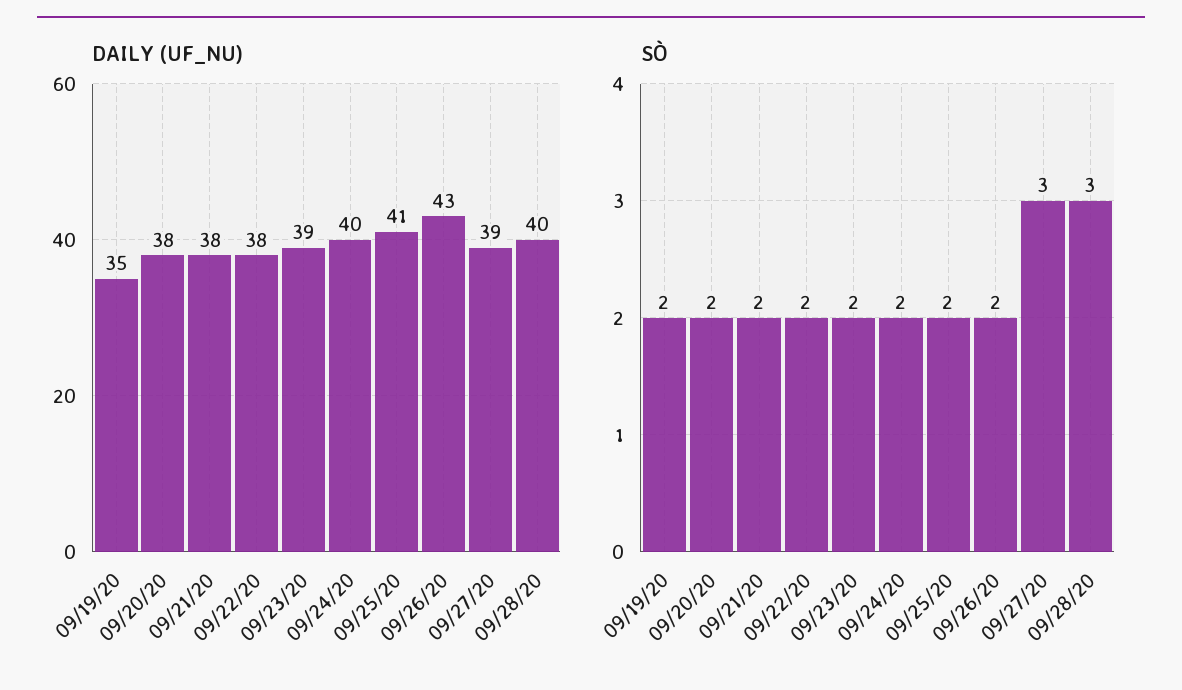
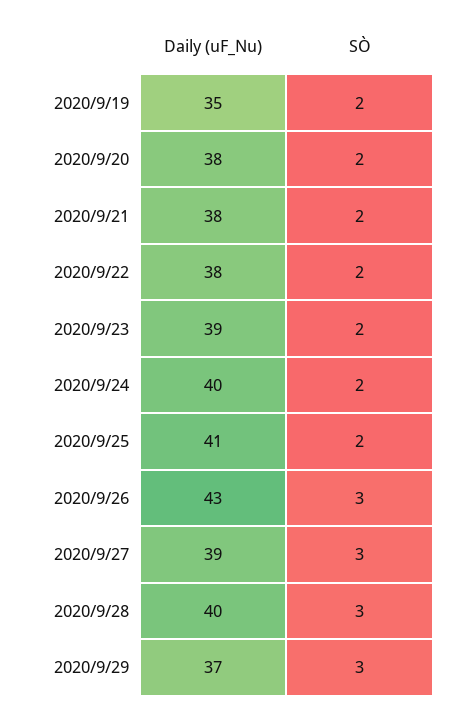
SÒ, 09/26/20: 2 -> 3
DAILY (UF_NU), 2020/9/29: none -> 37
SÒ, 2020/9/29: none -> 3

